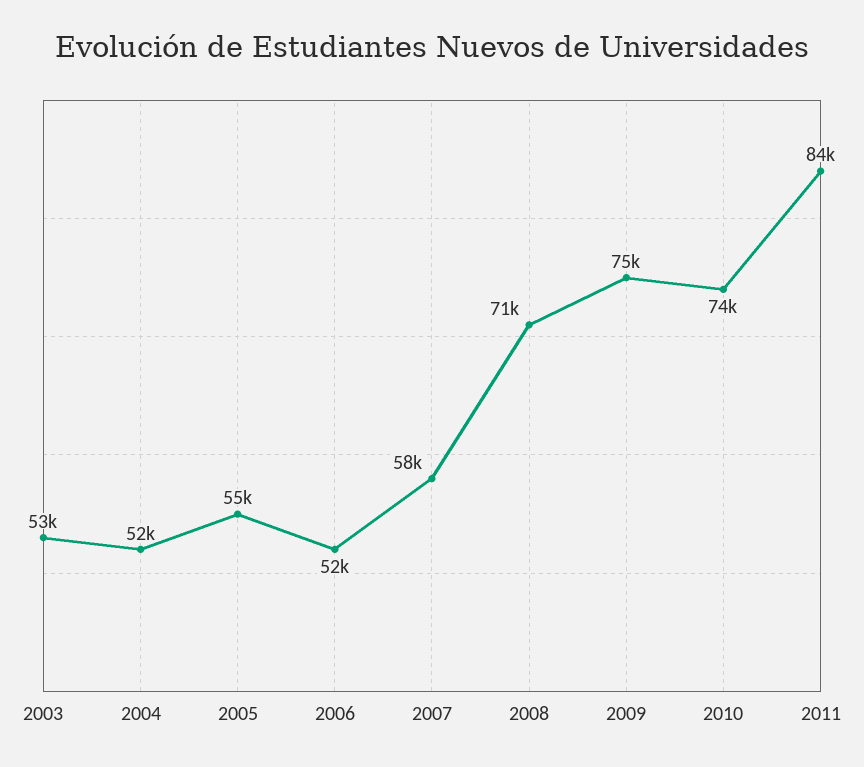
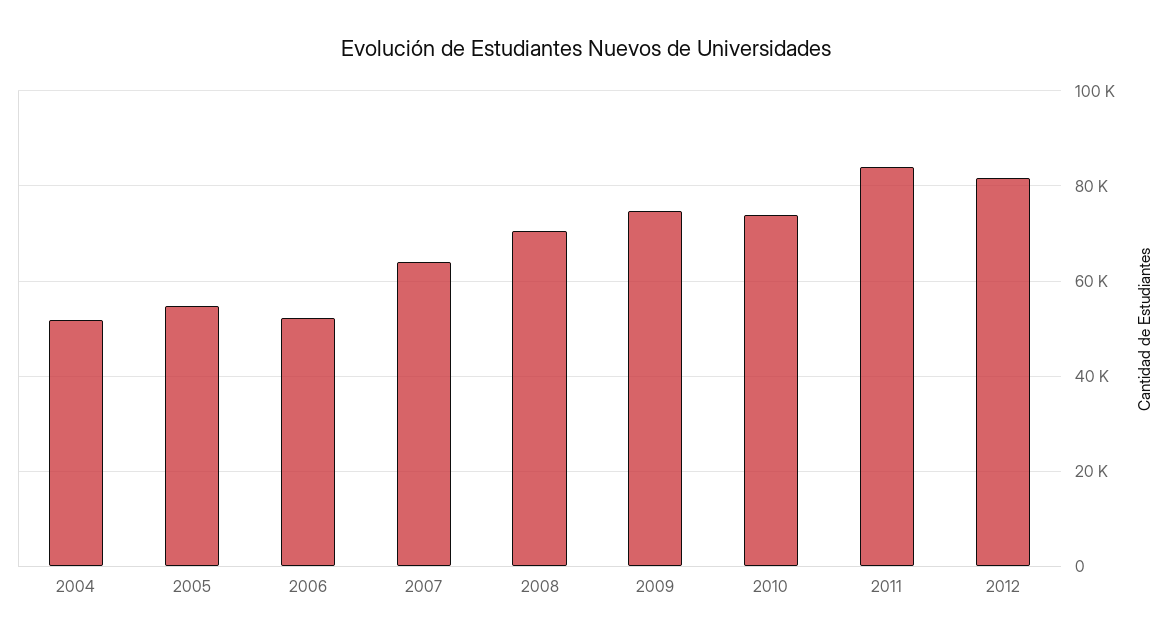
2003: 53000 -> none
2007: 58000 -> 64000
2012: none -> 82000

